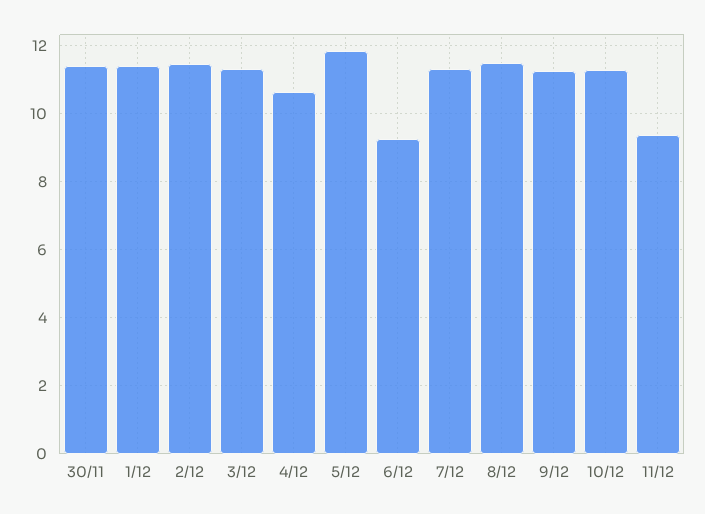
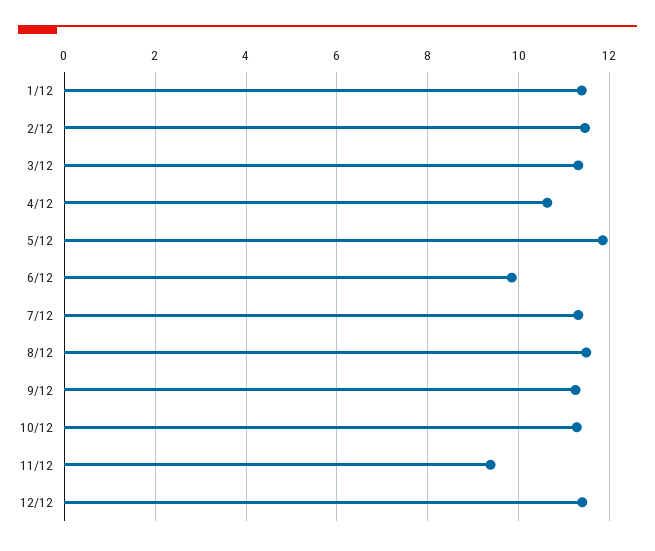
30/11: 11.4 -> none
6/12: 9.2 -> 9.8
12/12: none -> 11.4

